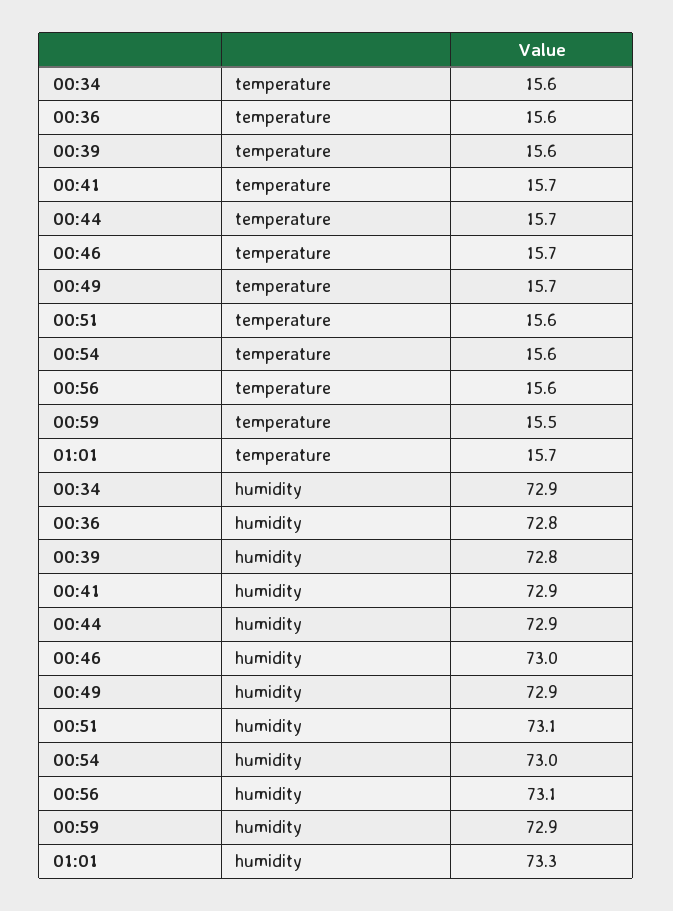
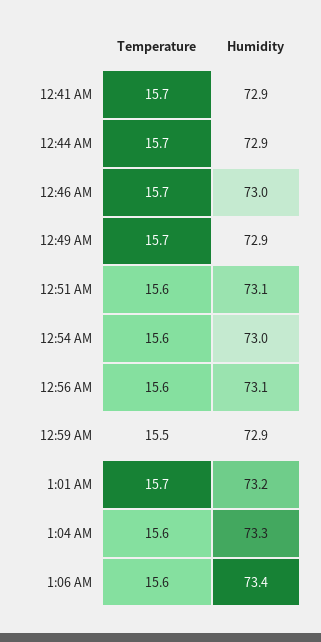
00:34, temperature: 15.6 -> none
00:36, temperature: 15.6 -> none
00:39, temperature: 15.6 -> none
00:34, humidity: 72.9 -> none
00:36, humidity: 72.8 -> none
00:39, humidity: 72.8 -> none
01:01, humidity: 73.3 -> 73.2
1:04 AM, temperature: none -> 15.6
1:04 AM, humidity: none -> 73.3
1:06 AM, temperature: none -> 15.6
1:06 AM, humidity: none -> 73.4

